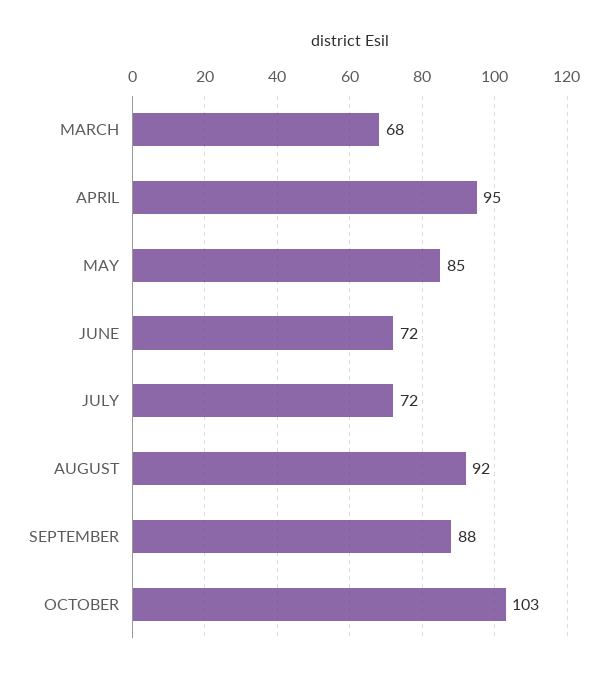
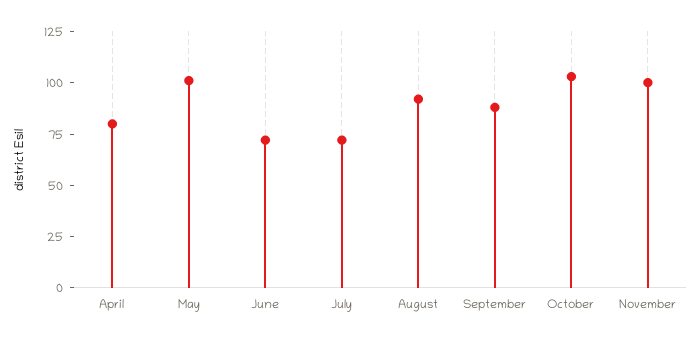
MARCH: 68 -> none
APRIL: 95 -> 80
MAY: 85 -> 100
November: none -> 100

